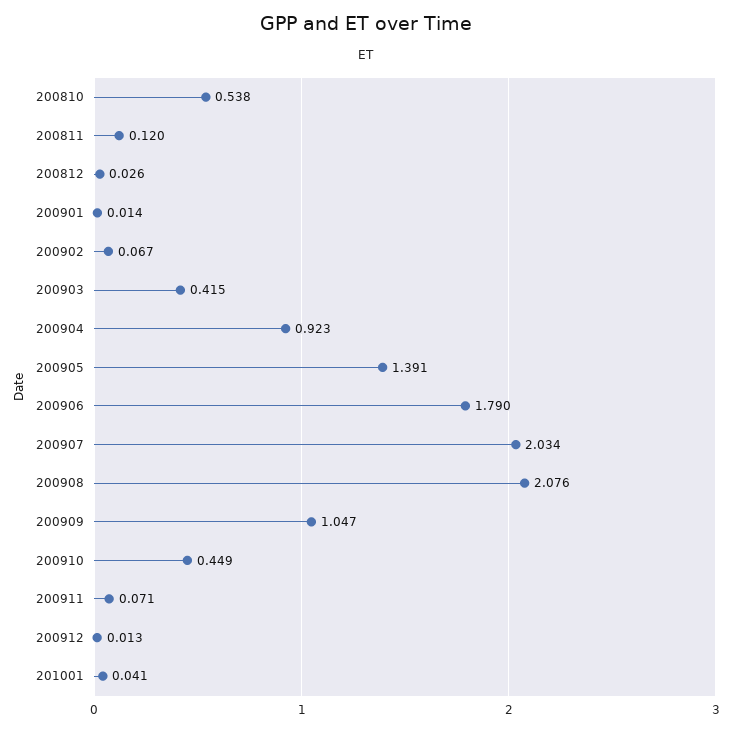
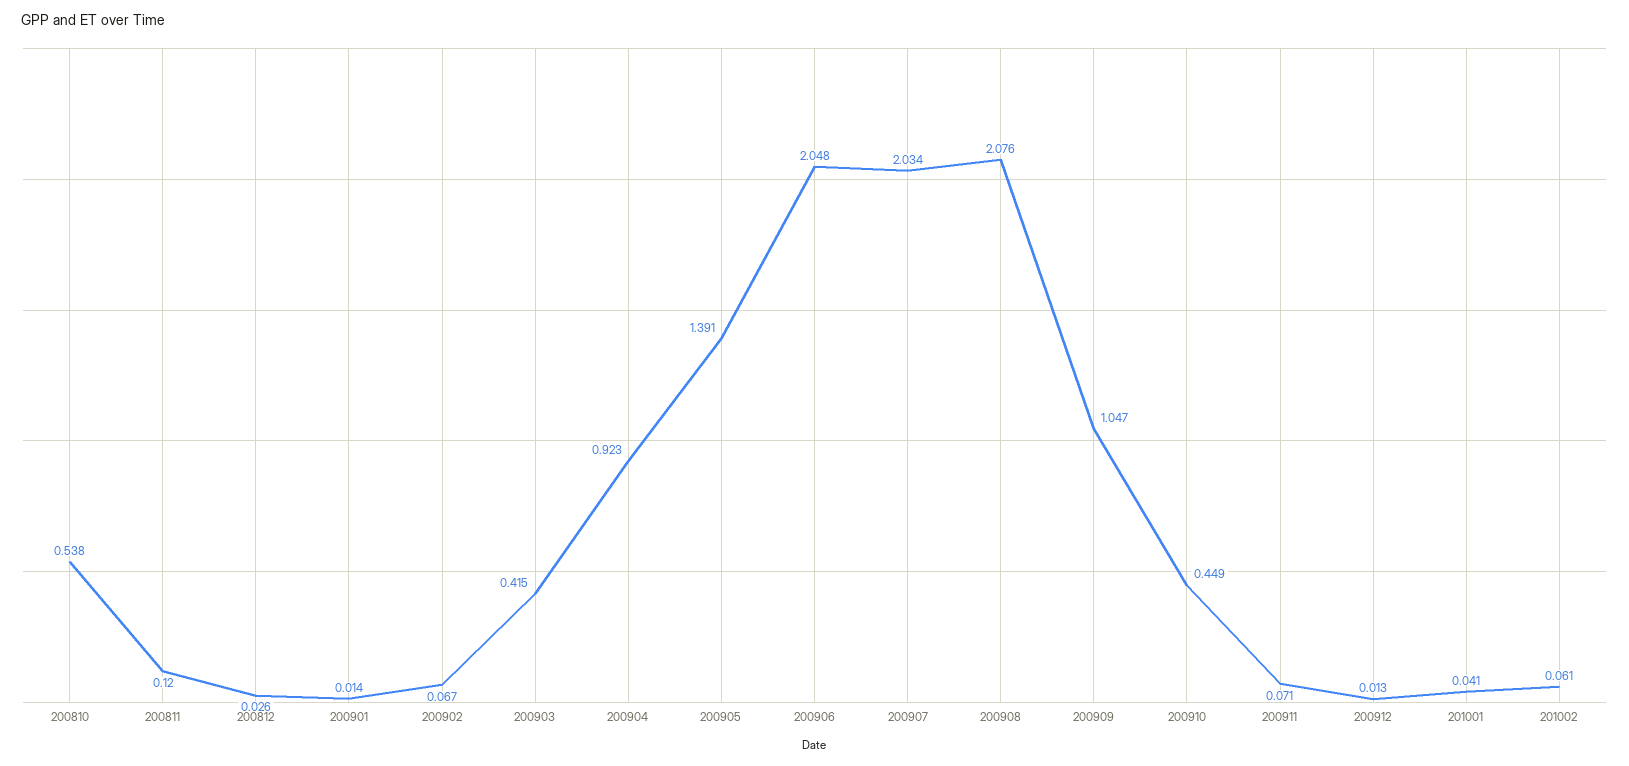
200906: 1.79 -> 2.048
201002: none -> 0.061

